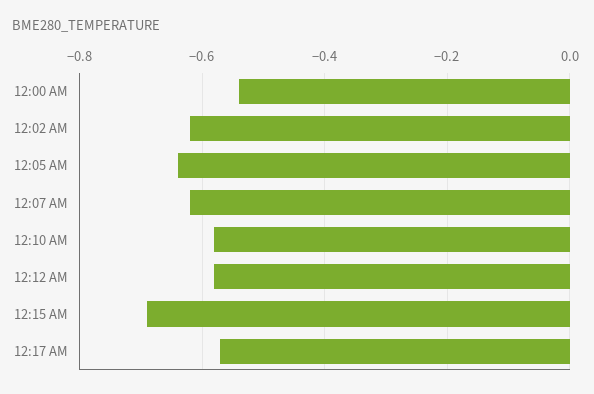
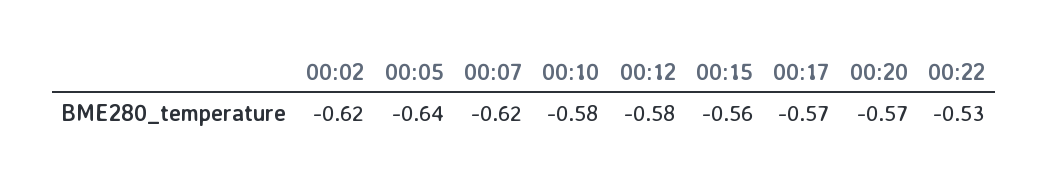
12:00 AM: -0.55 -> none
12:15 AM: -0.7 -> -0.56
00:20: none -> -0.57
00:22: none -> -0.53

